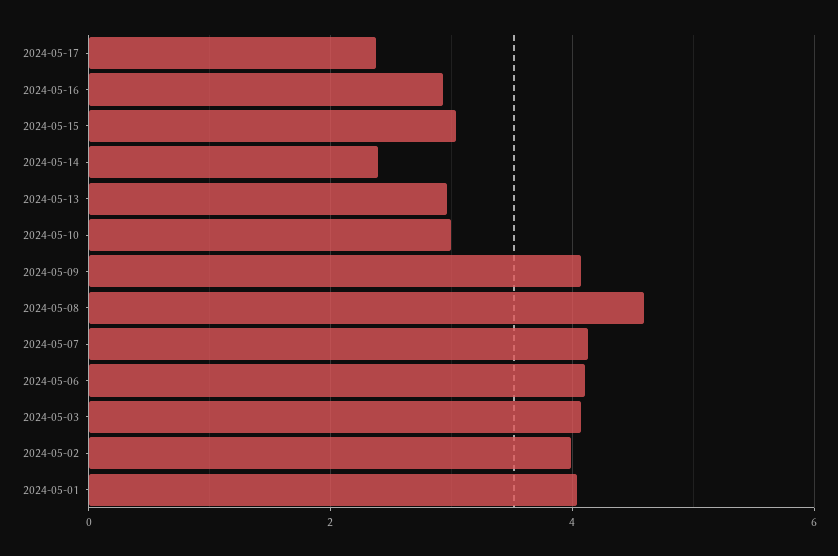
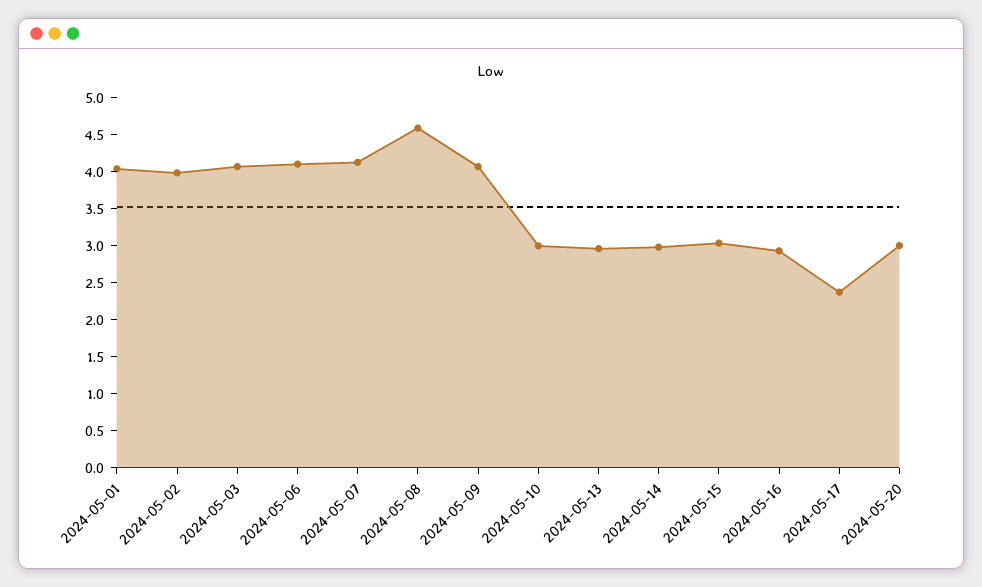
2024-05-14: 2.4 -> 3
2024-05-20: none -> 3

